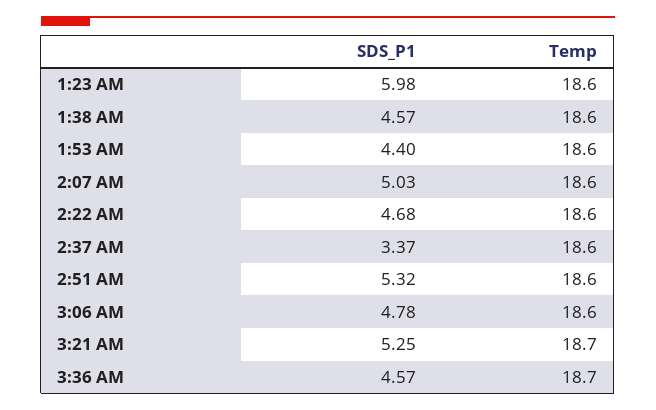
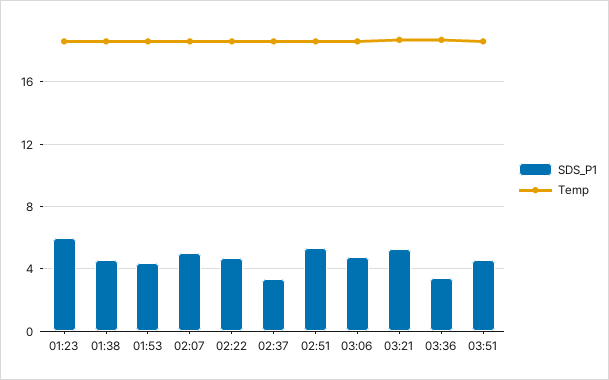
SDS_P1, 3:36 AM: 4.57 -> 3.5
SDS_P1, 03:51: none -> 4.5
Temp, 03:51: none -> 18.5

